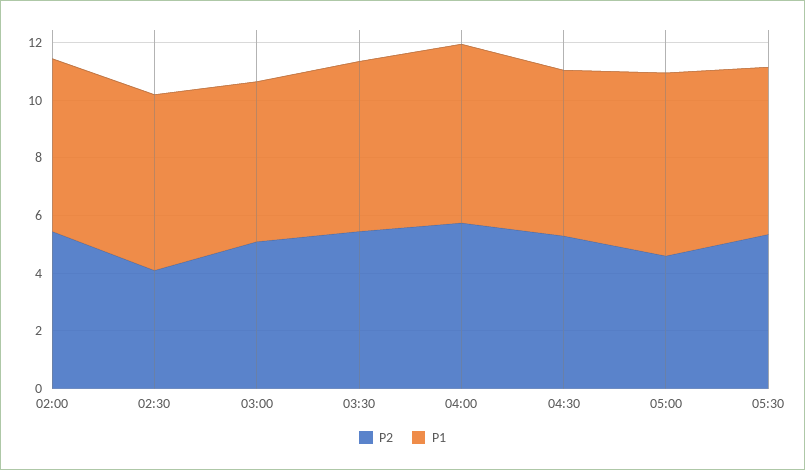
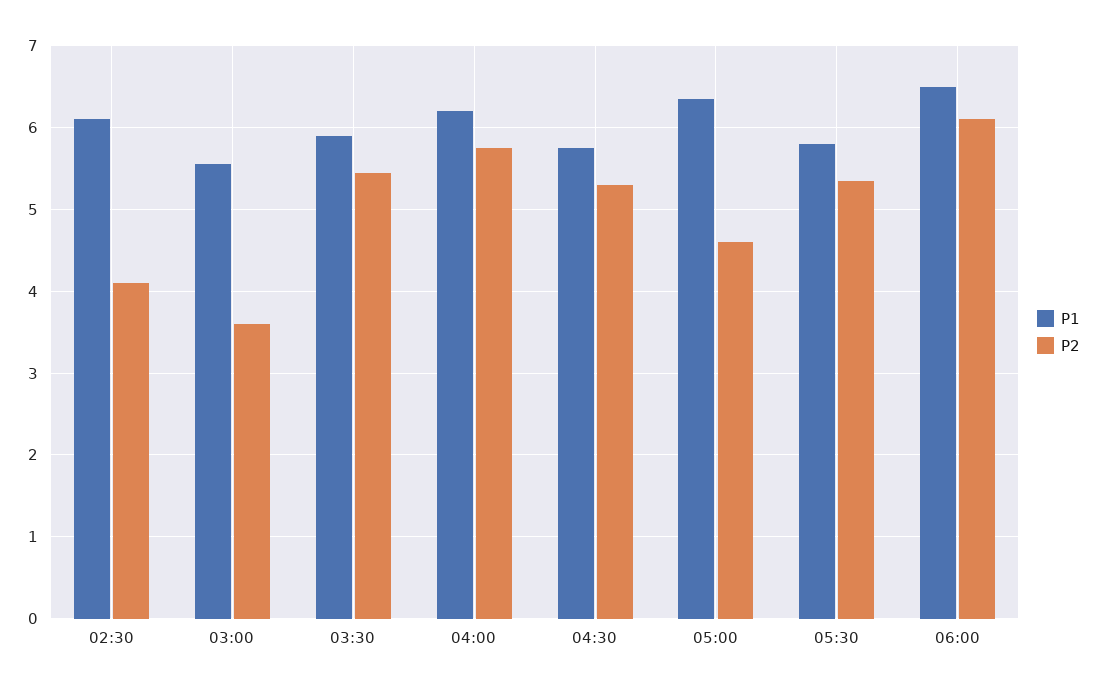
P2, 02:00: 5.5 -> none
P1, 02:00: 6 -> none
P2, 03:00: 5 -> 3.6
P1, 06:00: none -> 6.5
P2, 06:00: none -> 6.1

